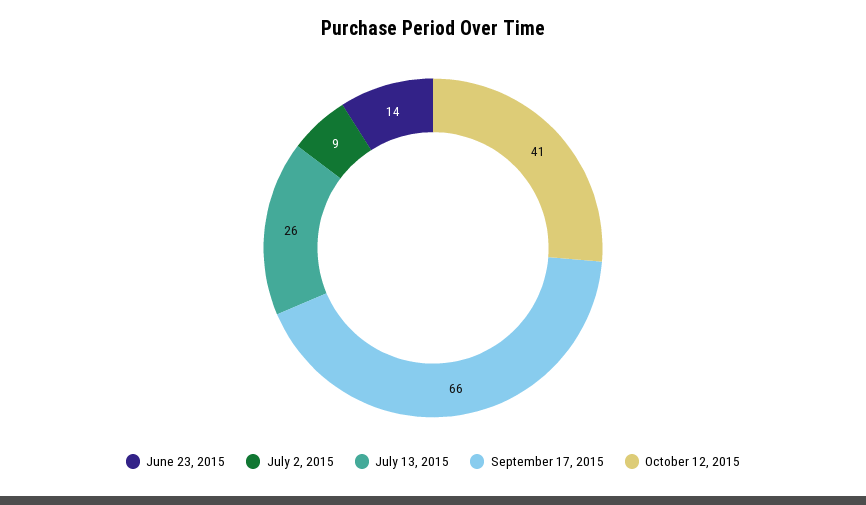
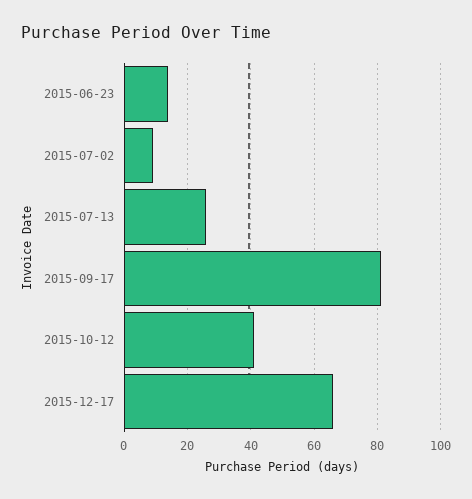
September 17, 2015: 66 -> 80
2015-12-17: none -> 65

